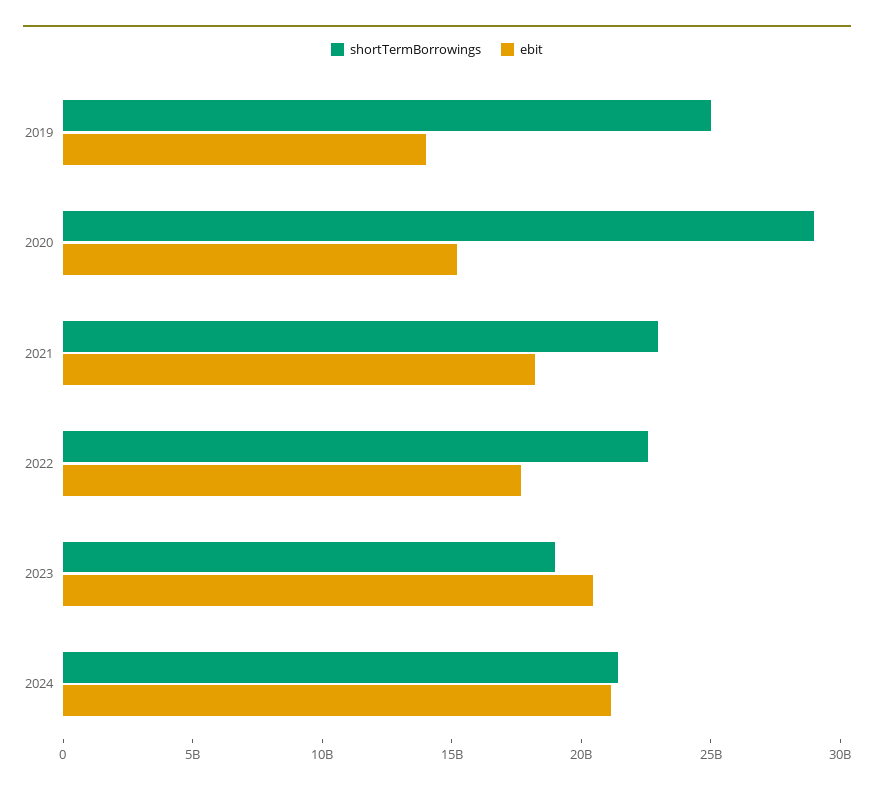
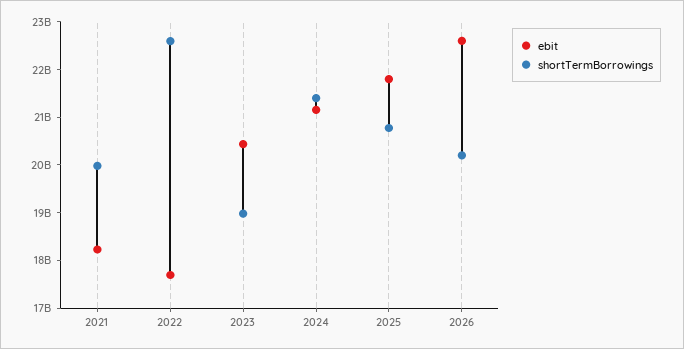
shortTermBorrowings, 2019: 25000000000 -> none
ebit, 2019: 14000000000 -> none
shortTermBorrowings, 2020: 29000000000 -> none
ebit, 2020: 15000000000 -> none
shortTermBorrowings, 2021: 23000000000 -> 20000000000
ebit, 2025: none -> 21800000000
shortTermBorrowings, 2025: none -> 20800000000
ebit, 2026: none -> 22600000000
shortTermBorrowings, 2026: none -> 20200000000

